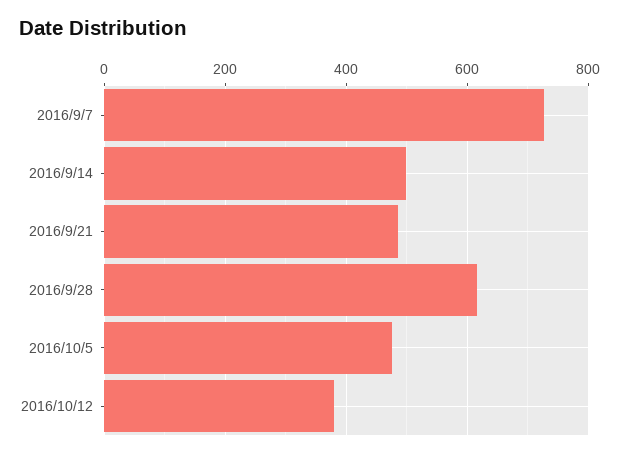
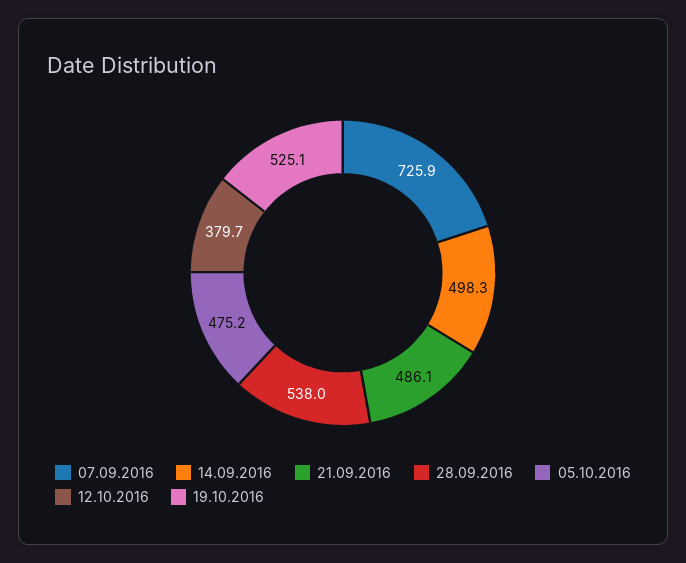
2016/9/28: 620 -> 538
19.10.2016: none -> 525.1

